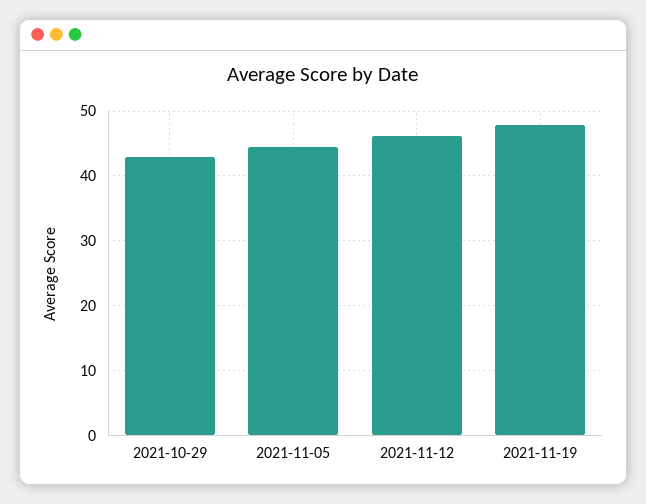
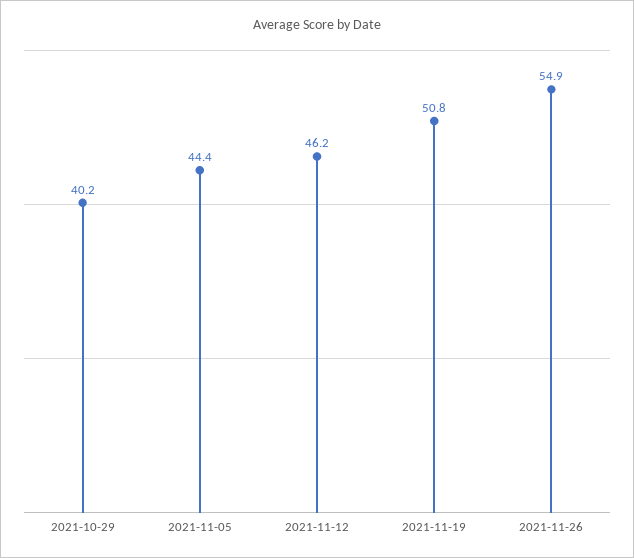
2021-10-29: 43 -> 40.2
2021-11-19: 48 -> 50.8
2021-11-26: none -> 54.9

